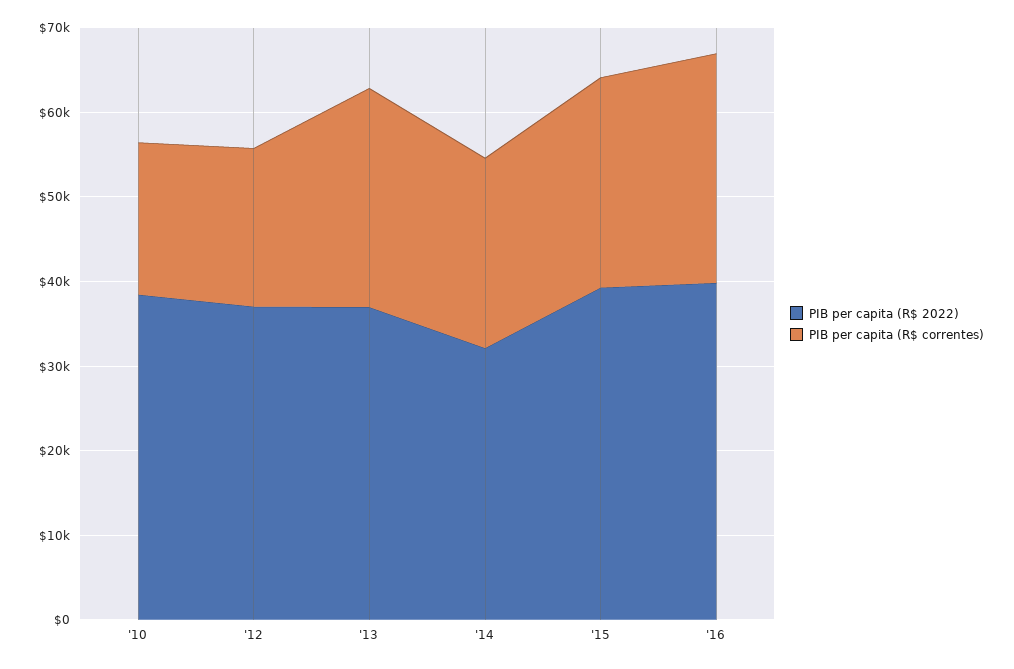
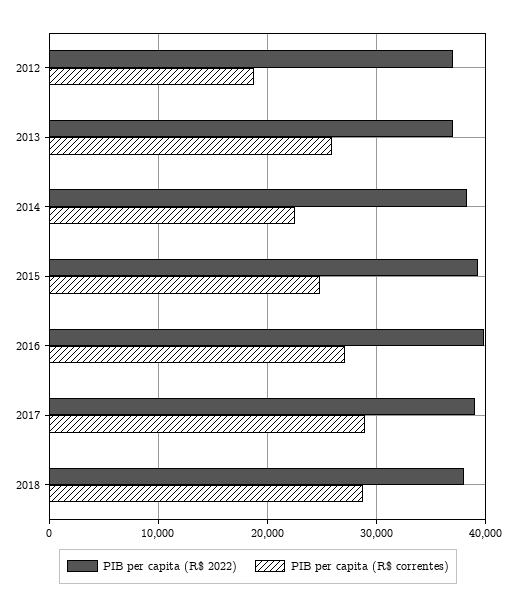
PIB per capita (R$ 2022), '10: 38000 -> none
PIB per capita (R$ correntes), '10: 18000 -> none
PIB per capita (R$ 2022), '14: 32000 -> 38000
PIB per capita (R$ 2022), 2017: none -> 39000
PIB per capita (R$ correntes), 2017: none -> 29000
PIB per capita (R$ 2022), 2018: none -> 38000
PIB per capita (R$ correntes), 2018: none -> 29000

